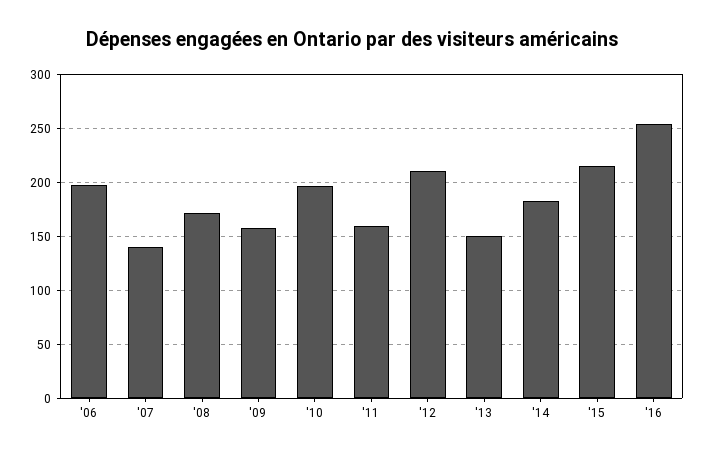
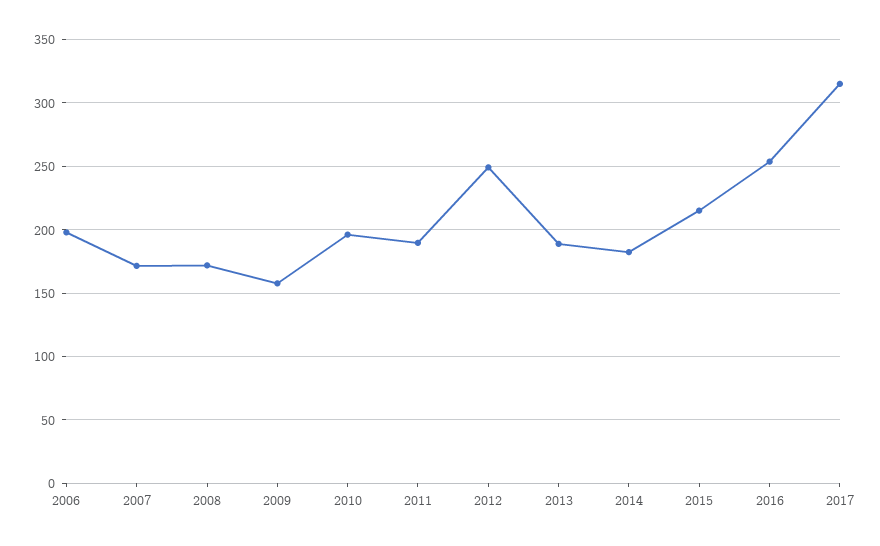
'07: 140 -> 170
'11: 160 -> 190
'12: 210 -> 250
'13: 150 -> 190
2017: none -> 315

